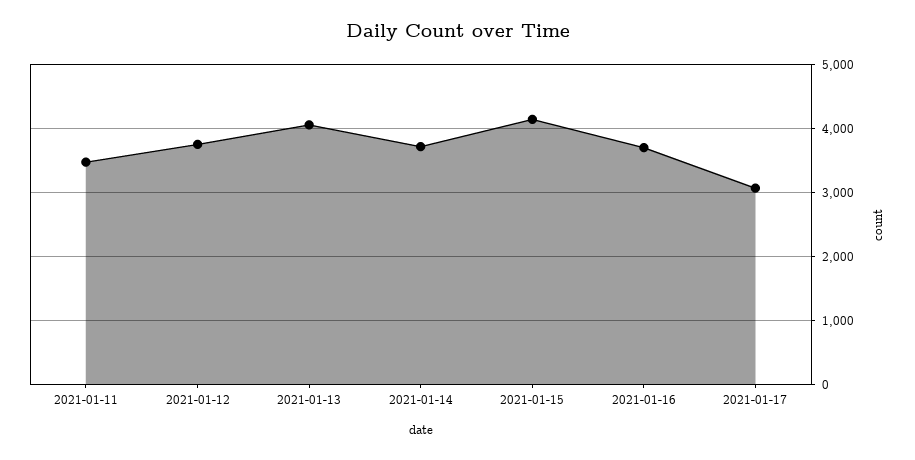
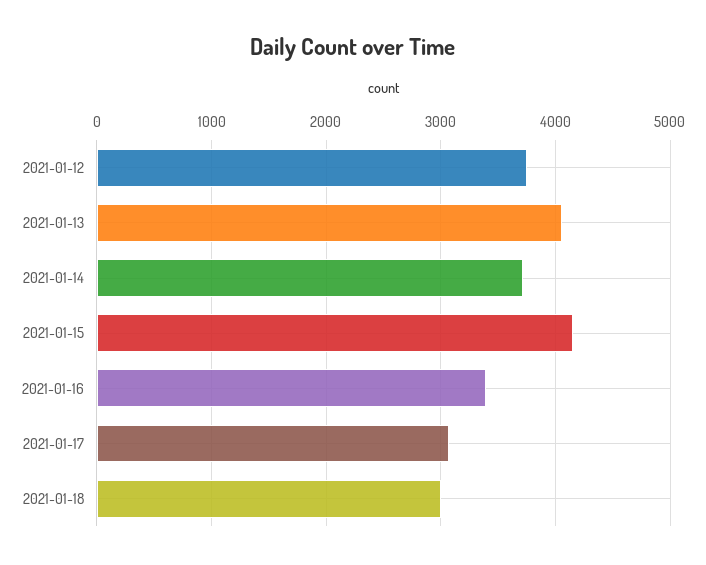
2021-01-11: 3500 -> none
2021-01-16: 3700 -> 3400
2021-01-18: none -> 3000

